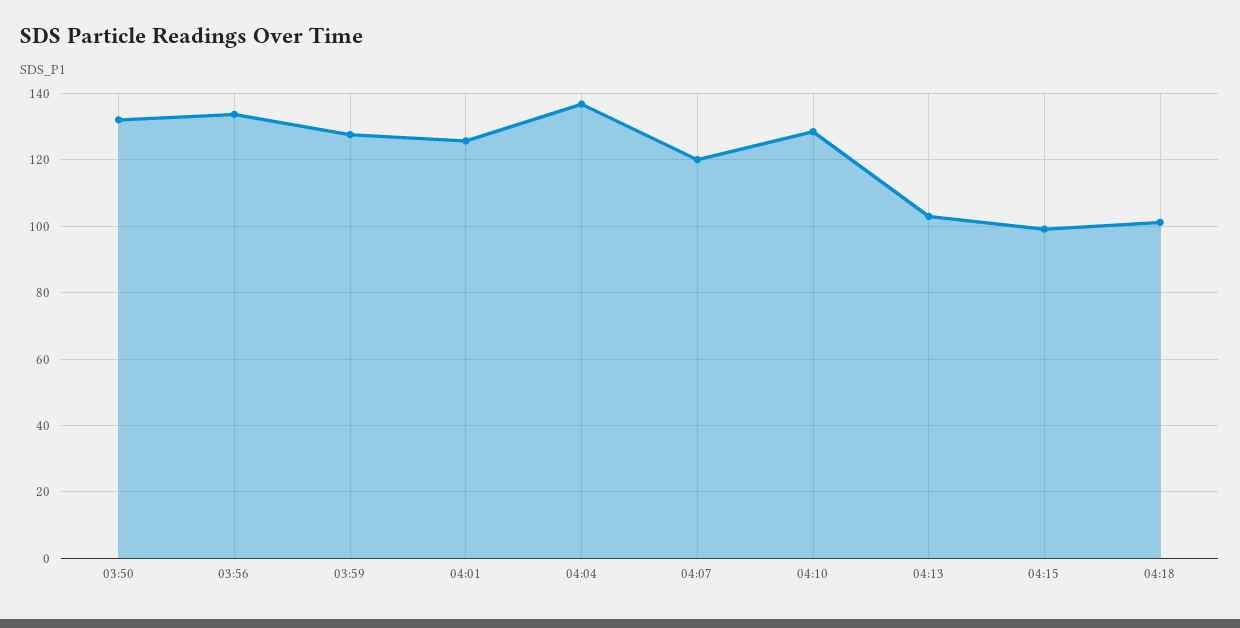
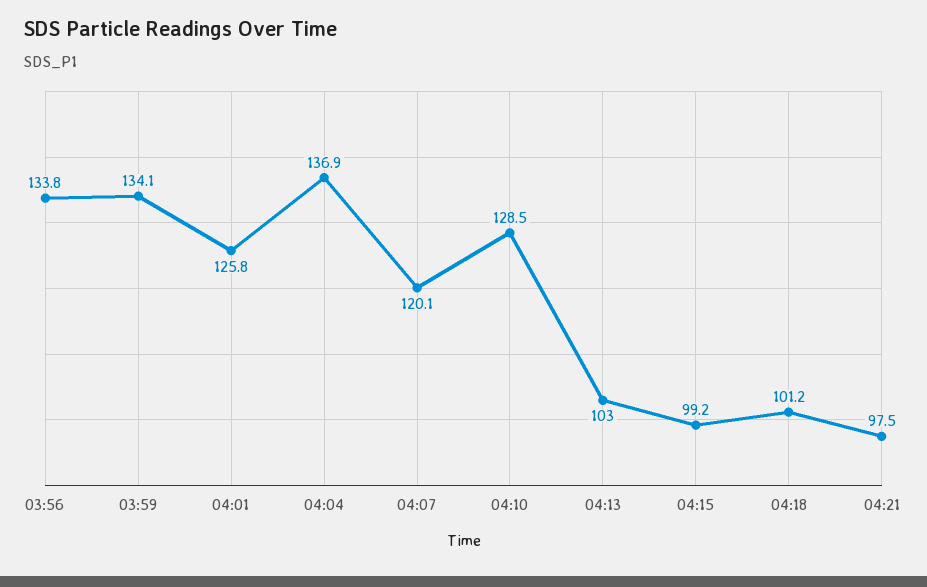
03:50: 132 -> none
03:59: 128 -> 134.1
04:21: none -> 97.5

